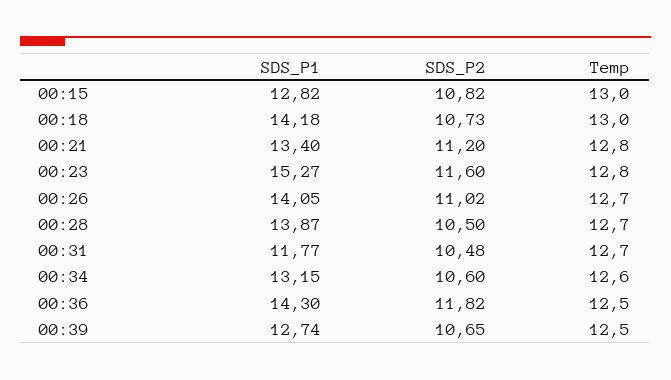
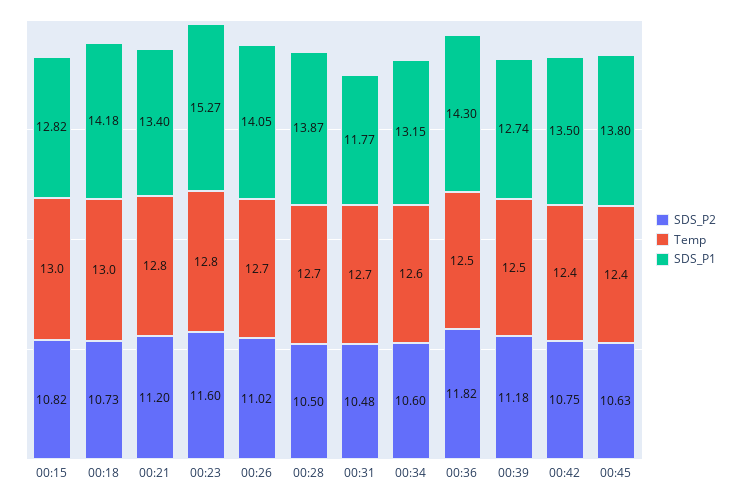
SDS_P2, 00:39: 10.65 -> 11.18
SDS_P2, 00:42: none -> 10.75
Temp, 00:42: none -> 12.4
SDS_P1, 00:42: none -> 13.5
SDS_P2, 00:45: none -> 10.63
Temp, 00:45: none -> 12.4
SDS_P1, 00:45: none -> 13.8

